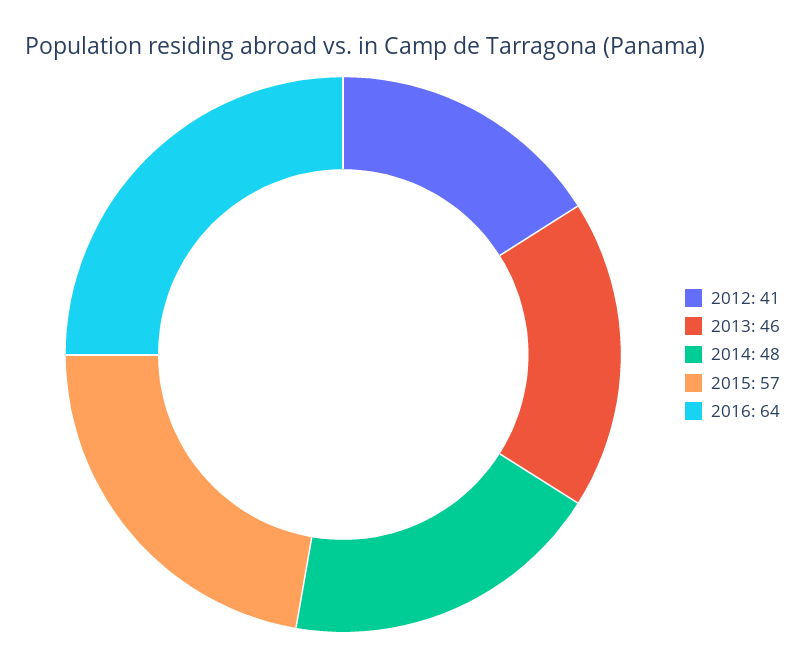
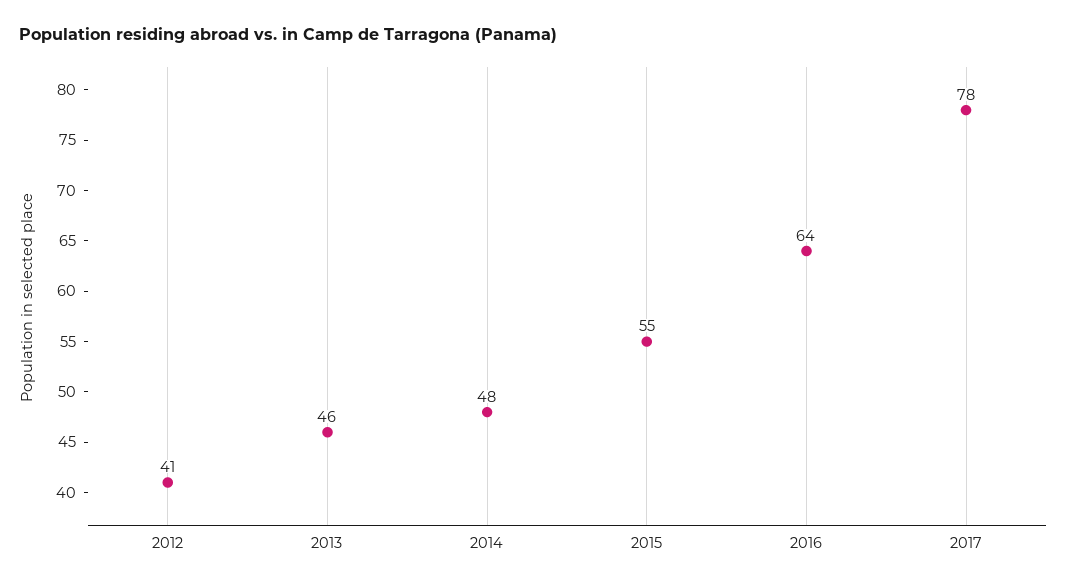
2015: 57 -> 55
2017: none -> 78

